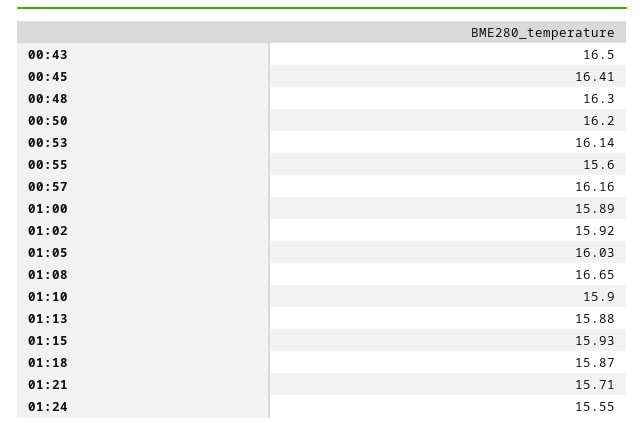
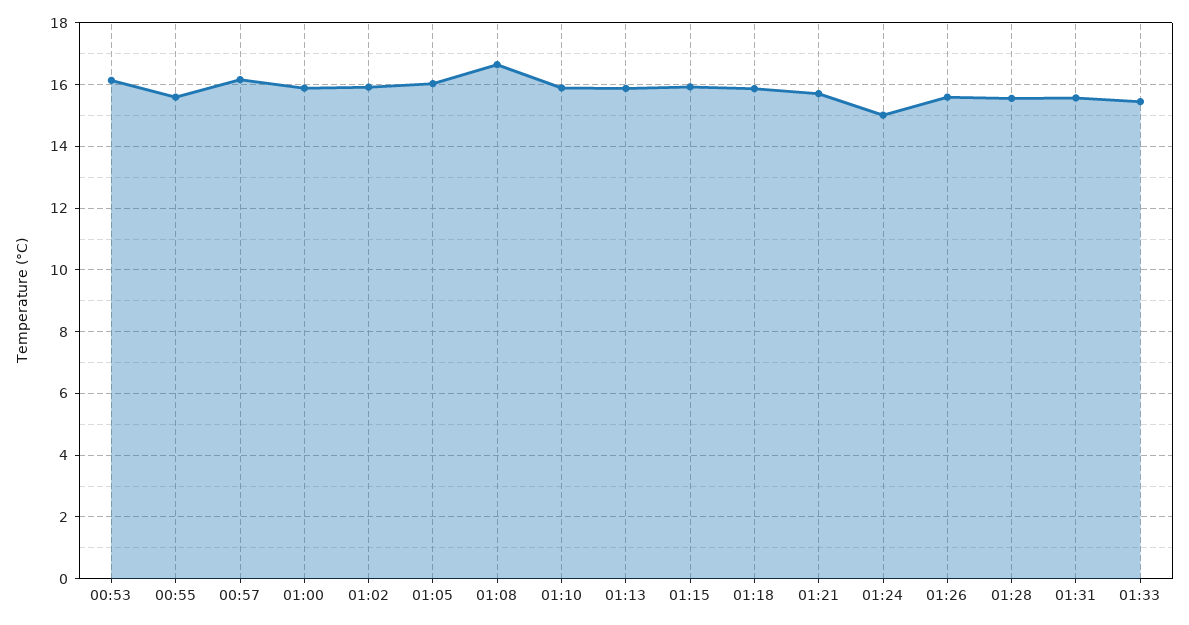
00:43: 16.5 -> none
00:45: 16.41 -> none
00:48: 16.3 -> none
00:50: 16.2 -> none
01:24: 15.55 -> 15
01:26: none -> 15.6
01:28: none -> 15.6
01:31: none -> 15.6
01:33: none -> 15.4

